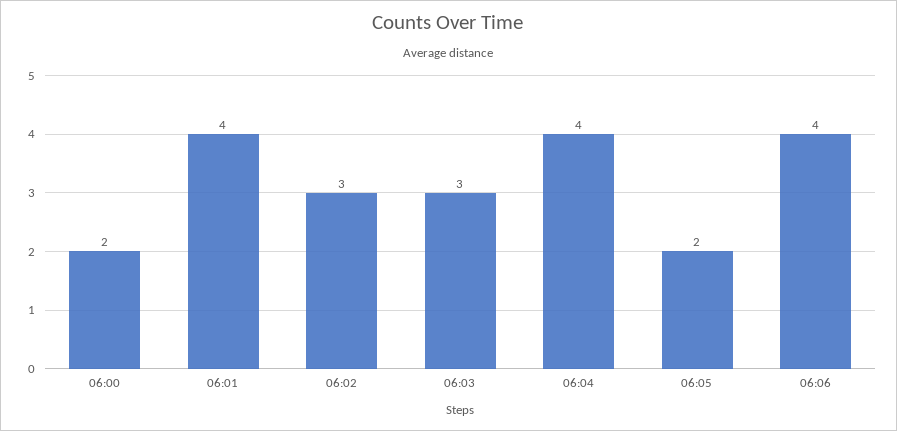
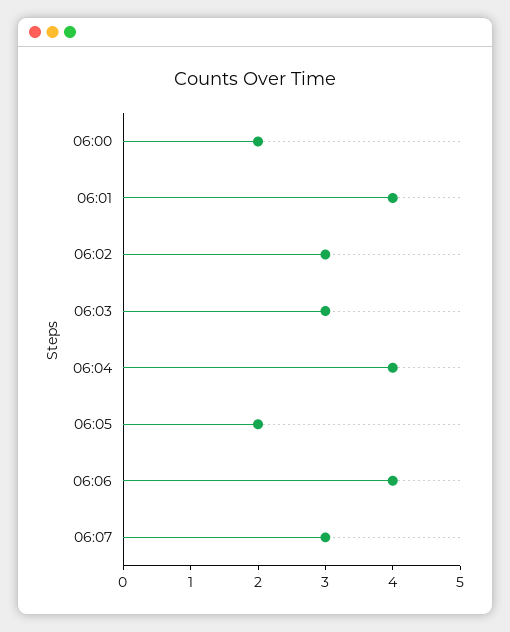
06:07: none -> 3

